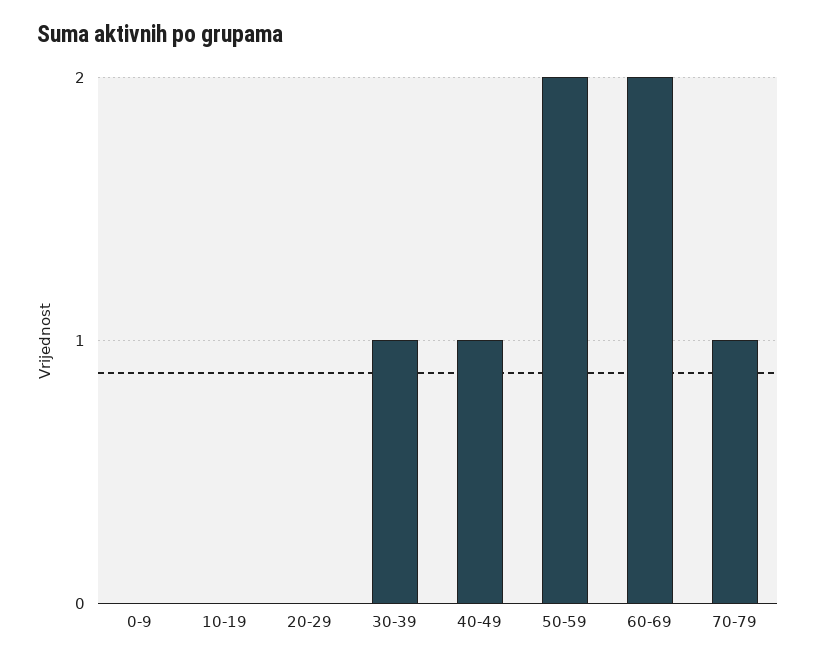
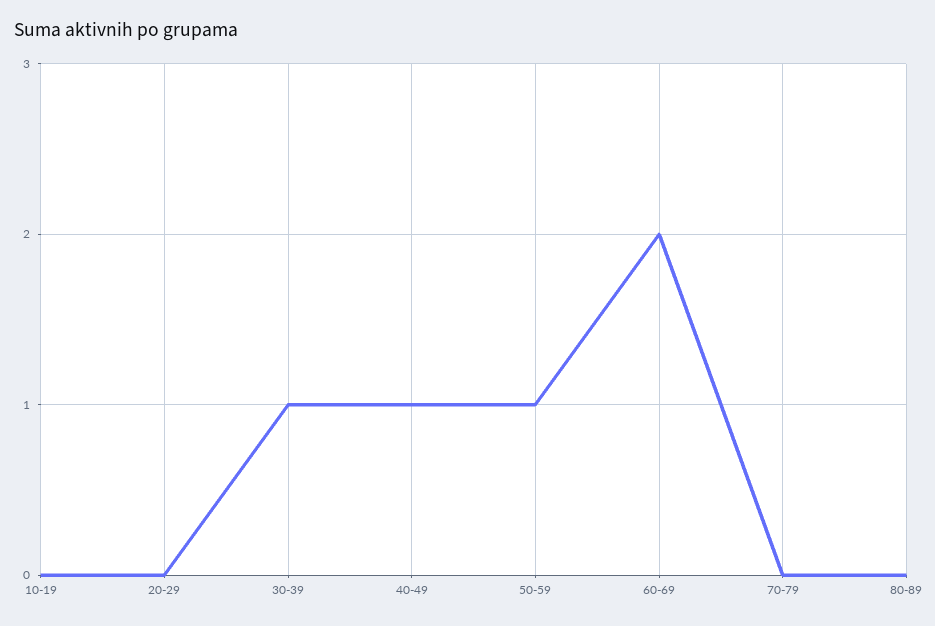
0-9: 0 -> none
50-59: 2 -> 1
70-79: 1 -> 0
80-89: none -> 0

